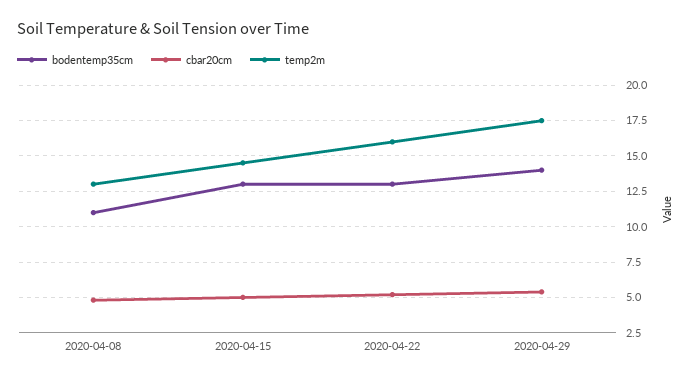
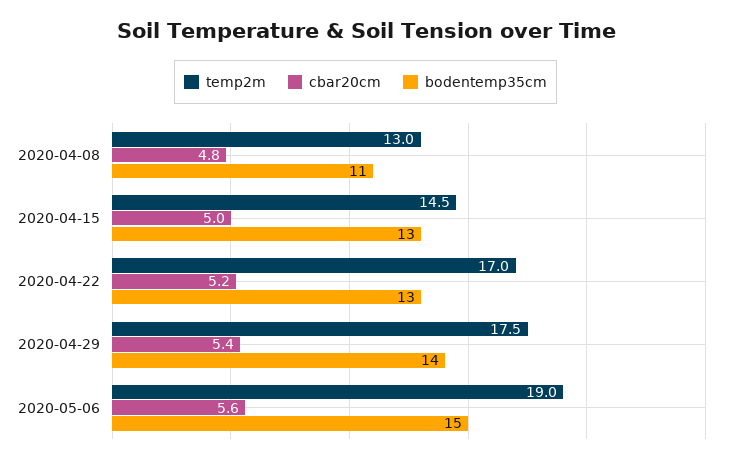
temp2m, 2020-04-22: 16 -> 17
temp2m, 2020-05-06: none -> 19
cbar20cm, 2020-05-06: none -> 5.6
bodentemp35cm, 2020-05-06: none -> 15

